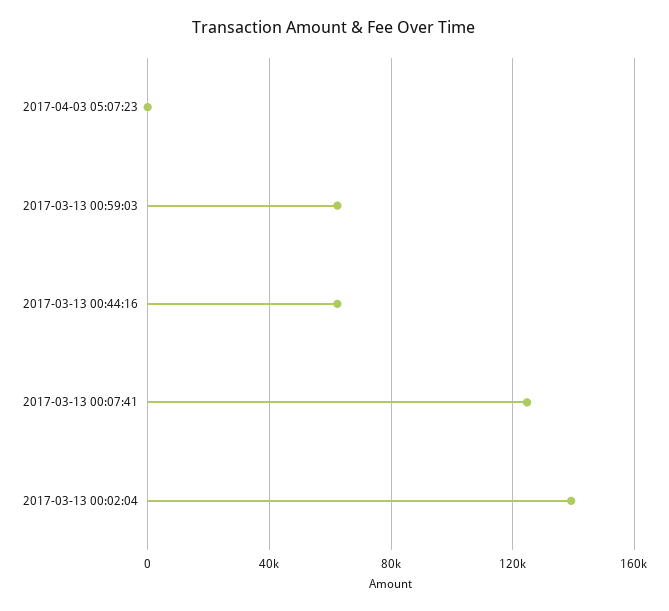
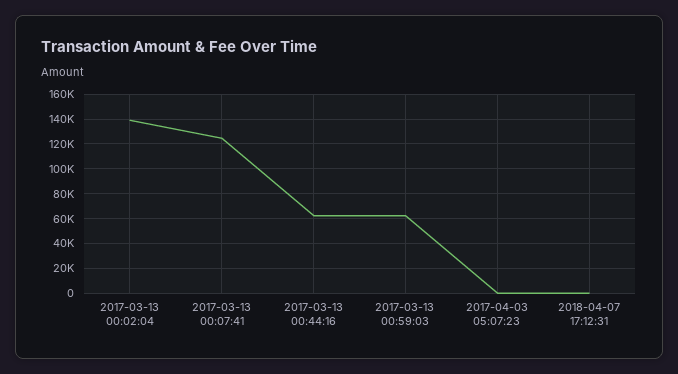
2018-04-07 17:12:31: none -> 0

